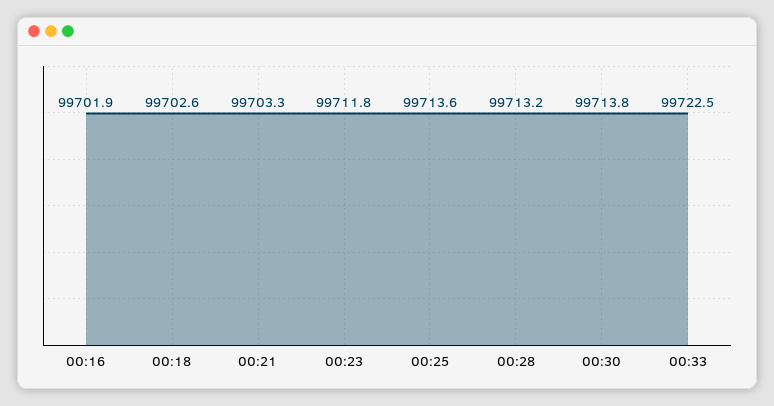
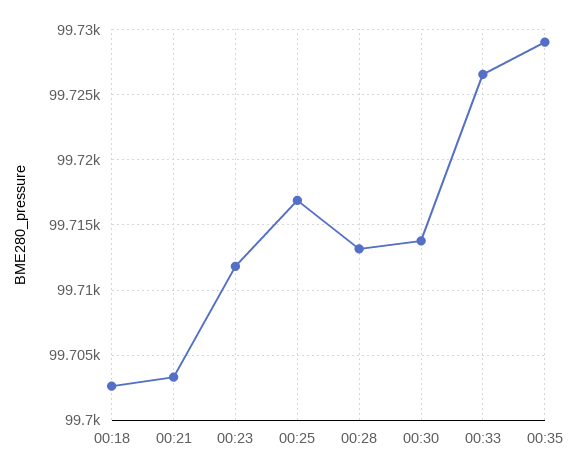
00:16: 99701.9 -> none
00:25: 99713.6 -> 99717
00:33: 99722.5 -> 99726.5
00:35: none -> 99729

